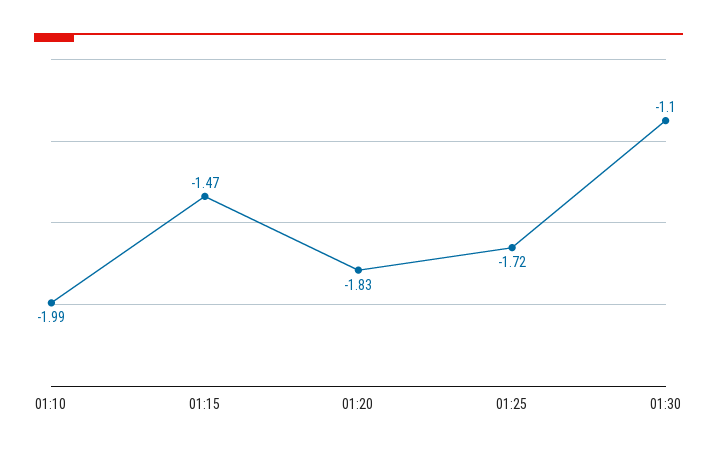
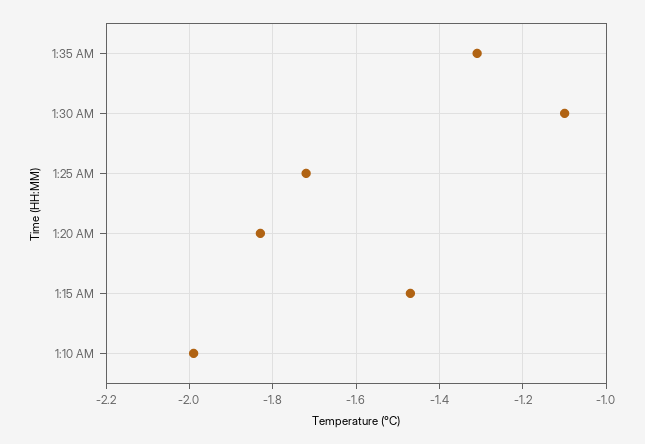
1:35 AM: none -> -1.3

